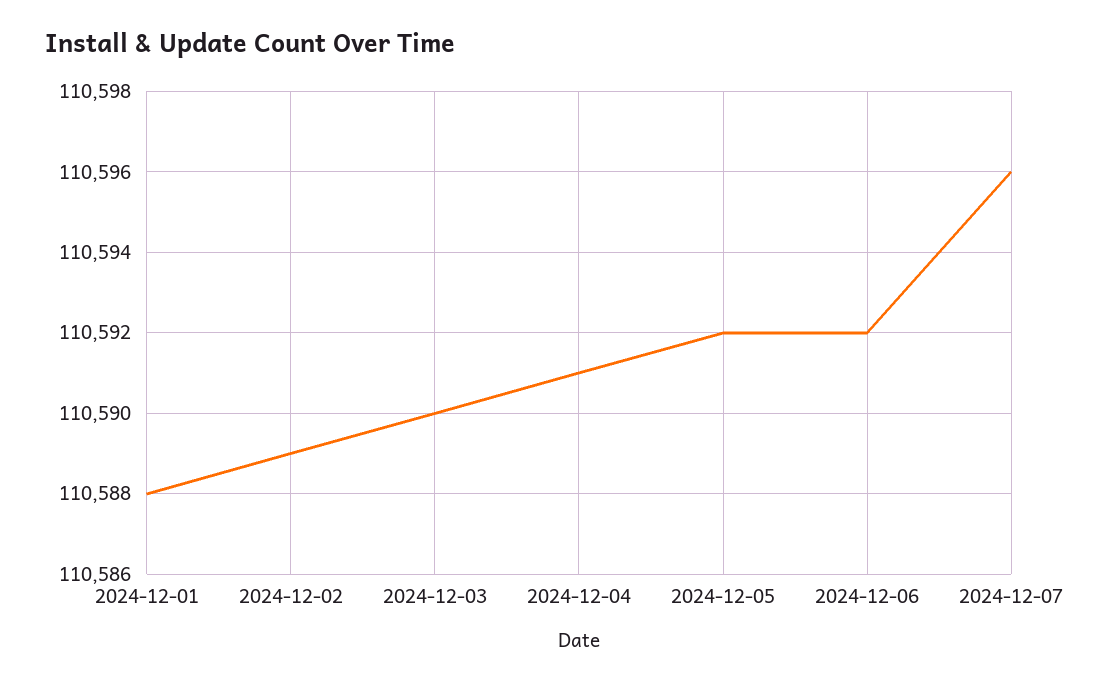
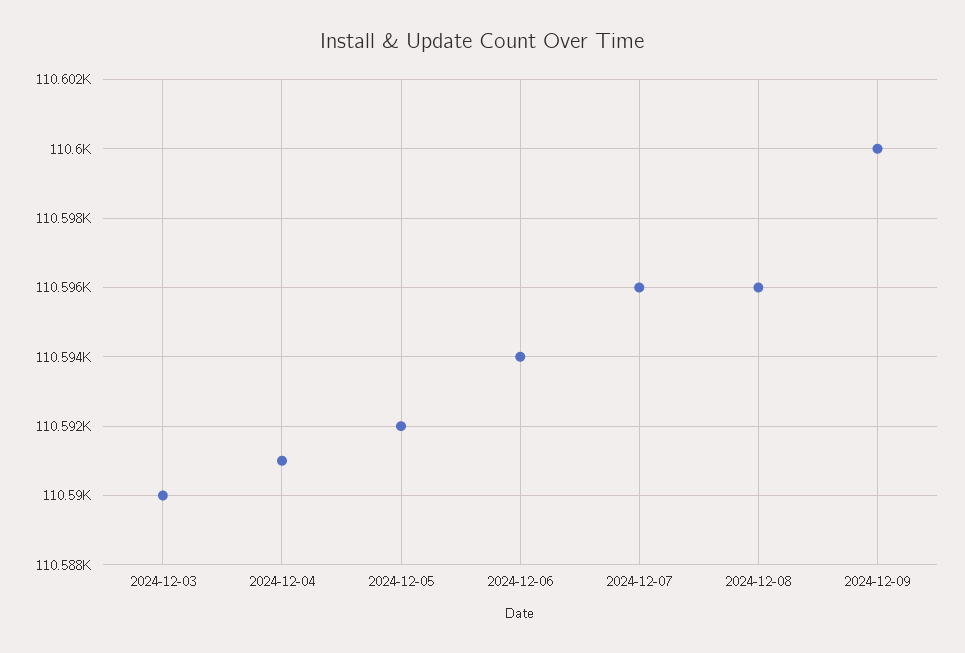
2024-12-01: 110588 -> none
2024-12-02: 110589 -> none
2024-12-06: 110592 -> 110594
2024-12-08: none -> 110596
2024-12-09: none -> 110600

